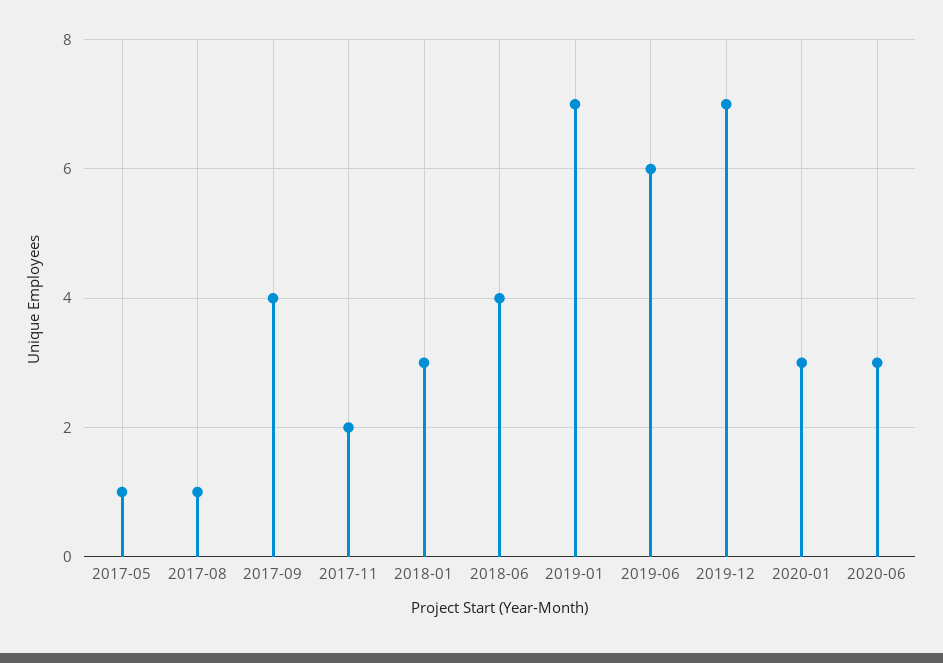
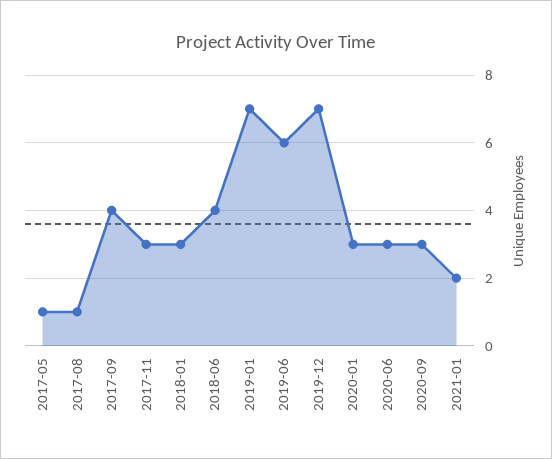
2017-11: 2 -> 3
2020-09: none -> 3
2021-01: none -> 2

